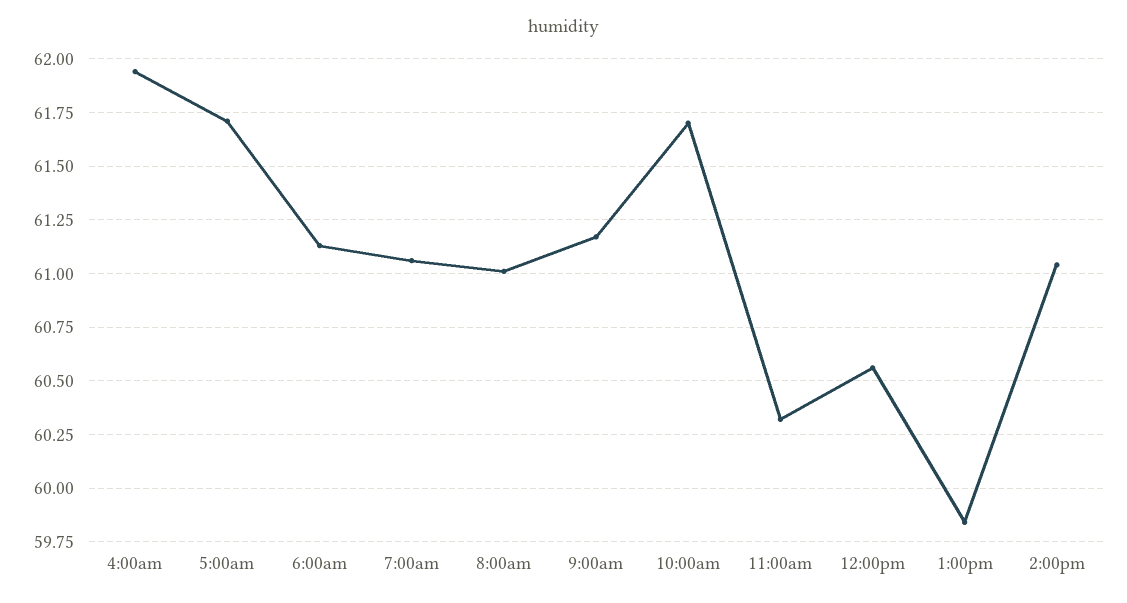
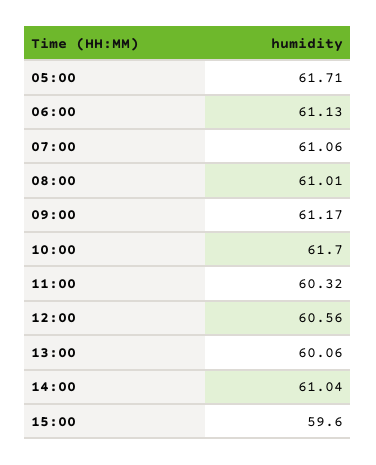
4:00am: 61.95 -> none
1:00pm: 59.85 -> 60.06
15:00: none -> 59.6

